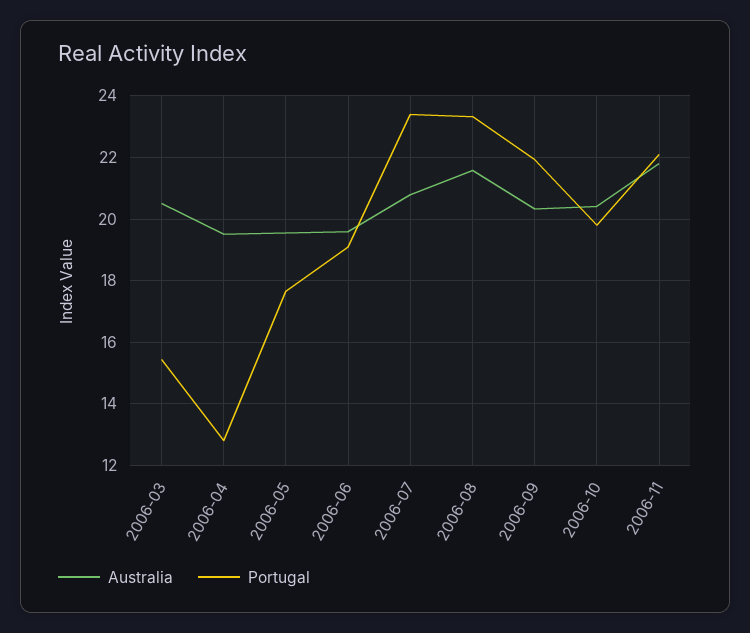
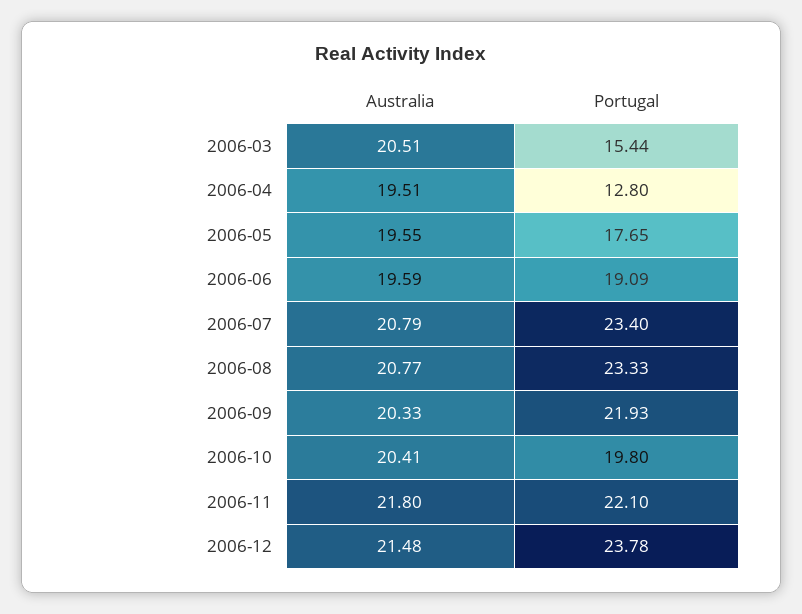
Australia, 2006-08: 21.6 -> 20.77
Australia, 2006-12: none -> 21.48
Portugal, 2006-12: none -> 23.78

